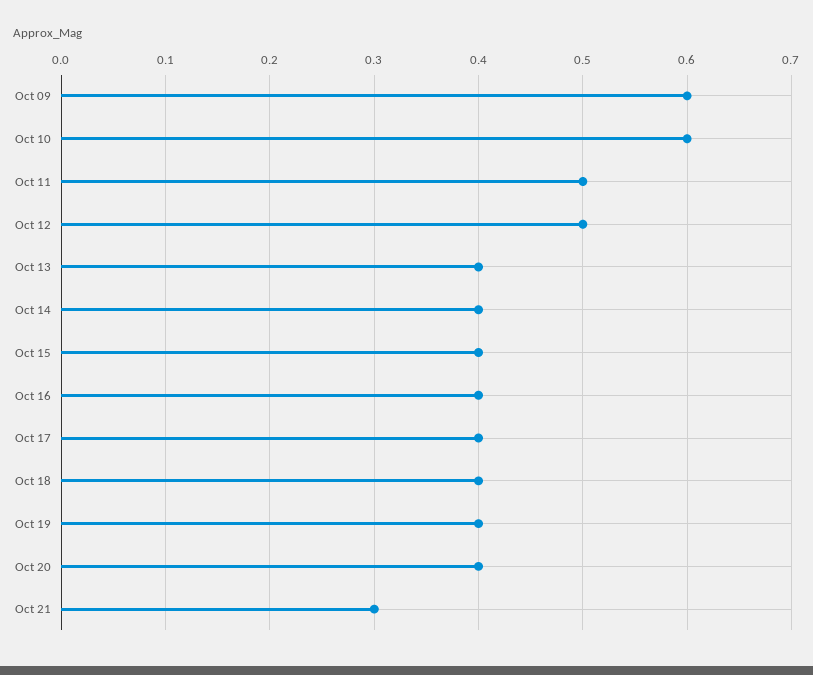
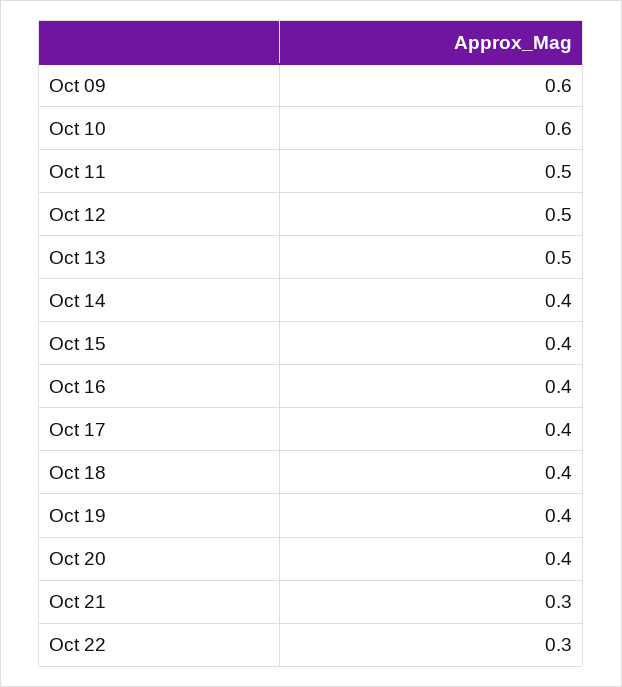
Oct 13: 0.4 -> 0.5
Oct 22: none -> 0.3

